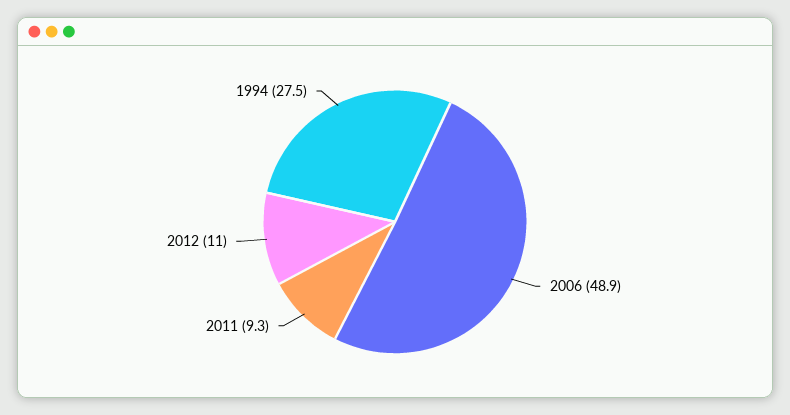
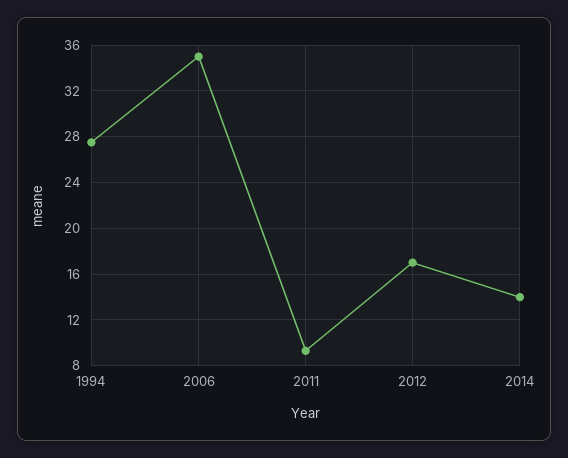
2006: 48.9 -> 35
2012: 11 -> 17
2014: none -> 14

